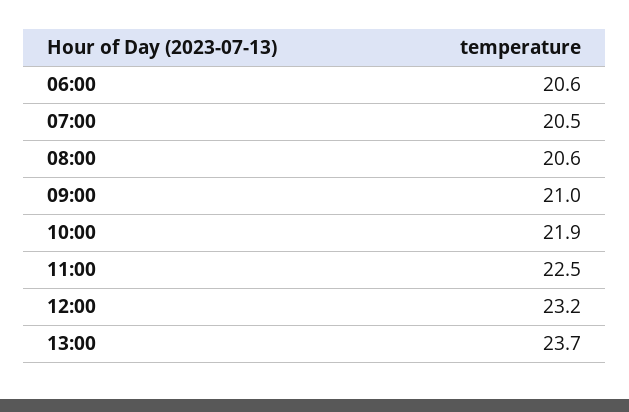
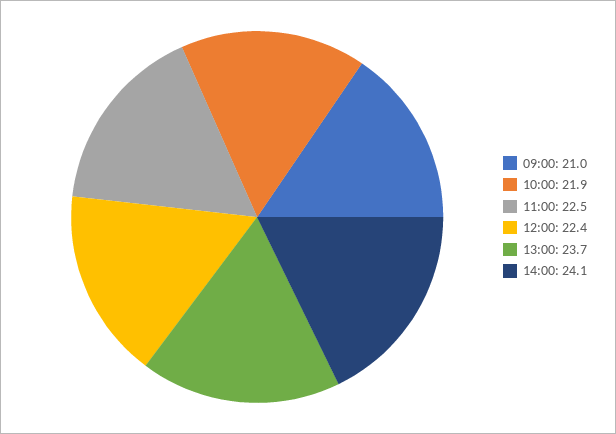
06:00: 20.6 -> none
07:00: 20.5 -> none
08:00: 20.6 -> none
12:00: 23.2 -> 22.4
14:00: none -> 24.1

